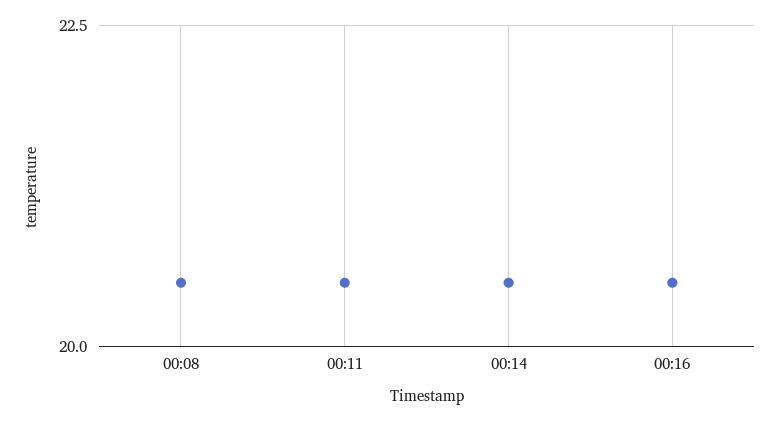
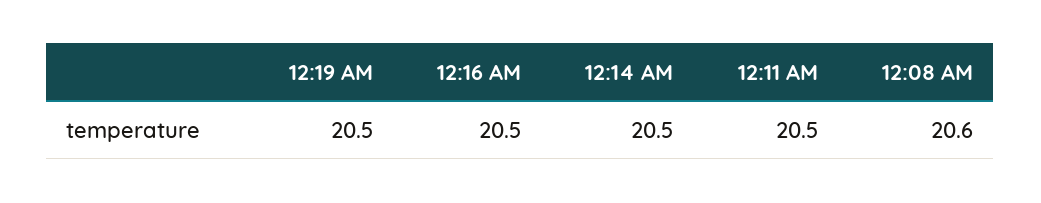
00:08: 20.5 -> 20.6
12:19 AM: none -> 20.5

